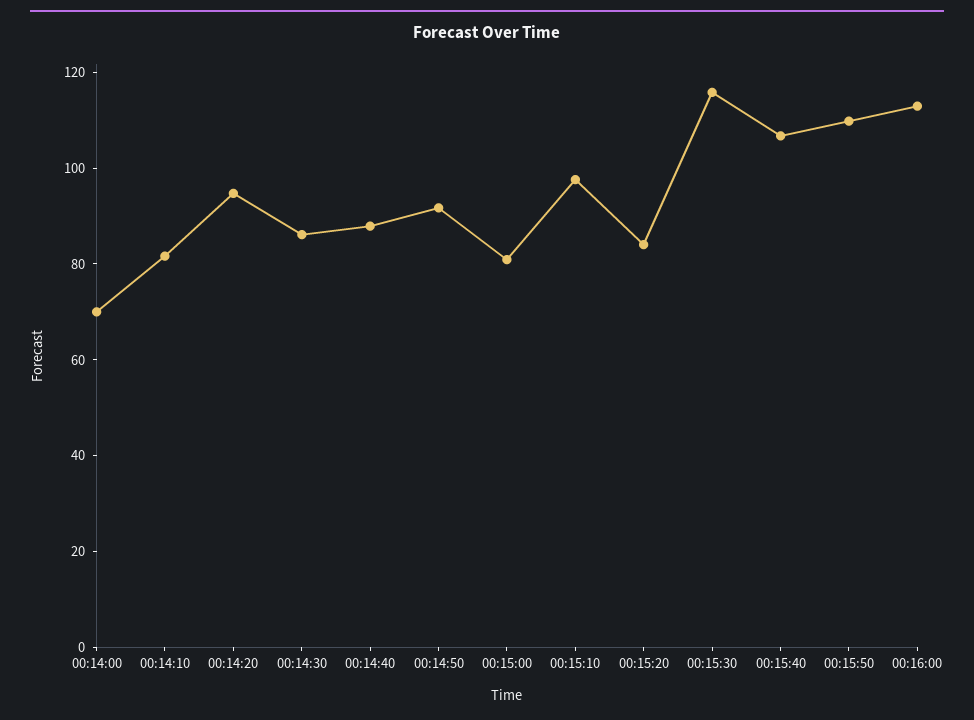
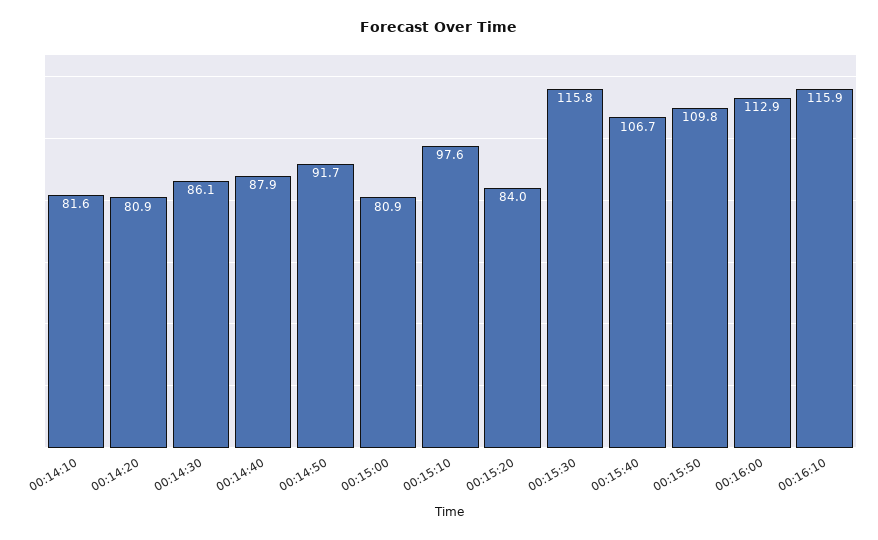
00:14:00: 70 -> none
00:14:20: 95 -> 80.9
00:16:10: none -> 115.9

